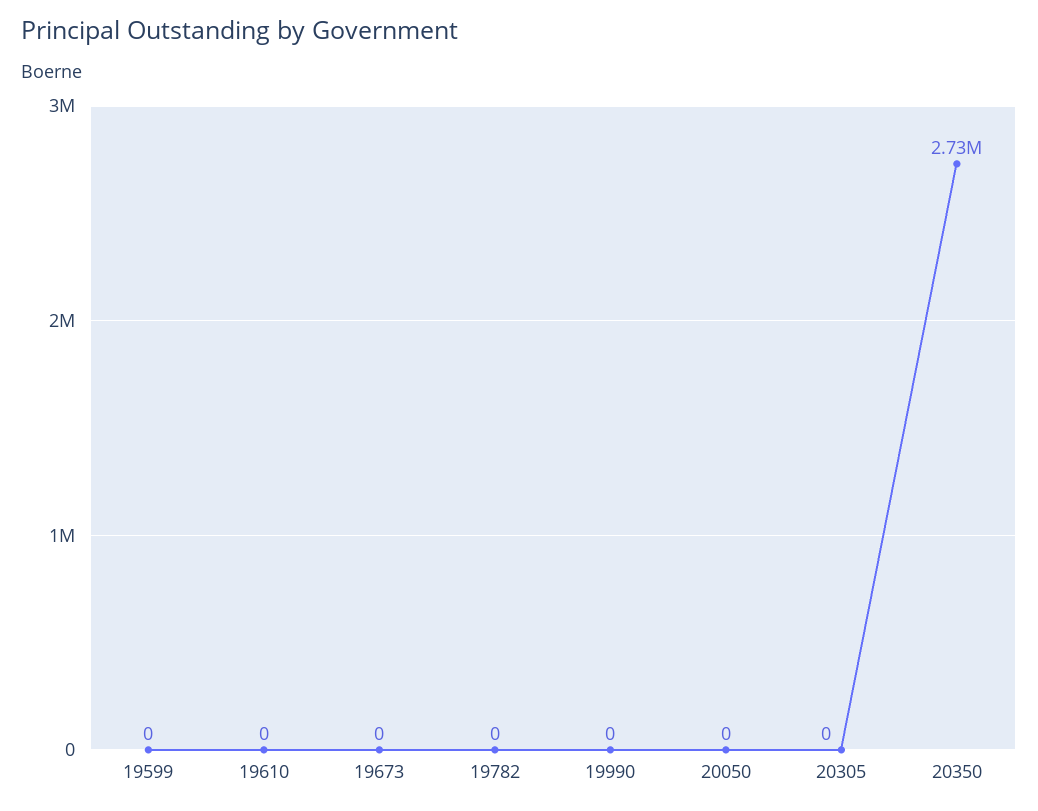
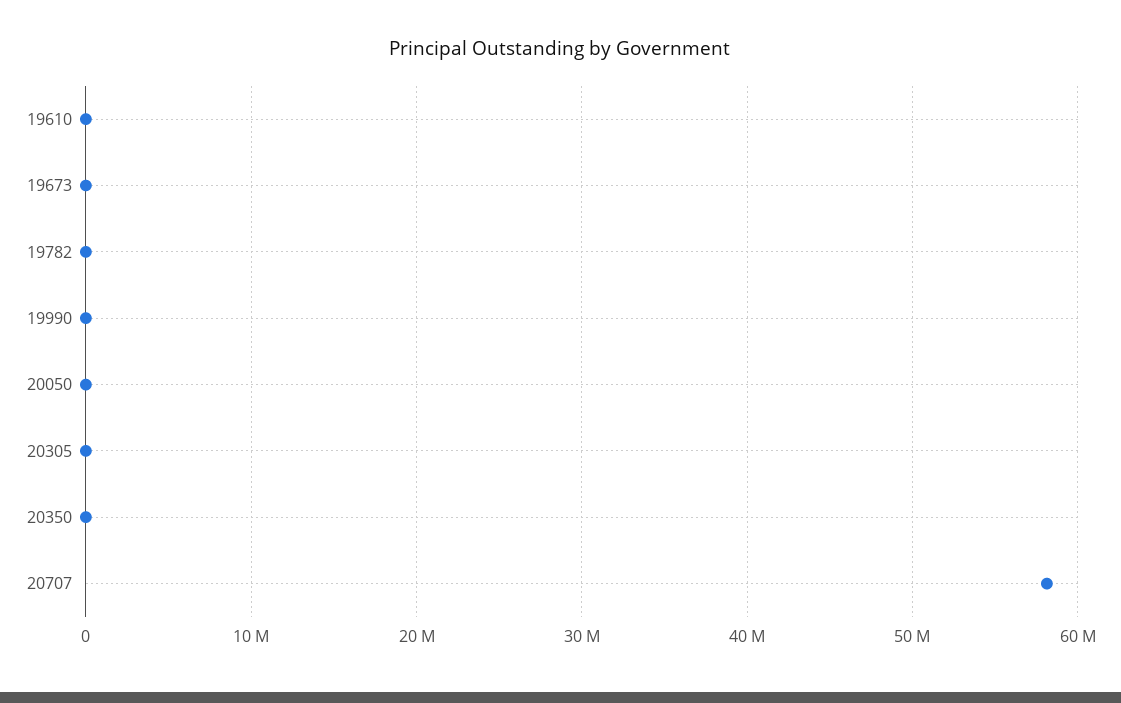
19599: 0 -> none
20350: 2730000 -> 0
20707: none -> 58000000

